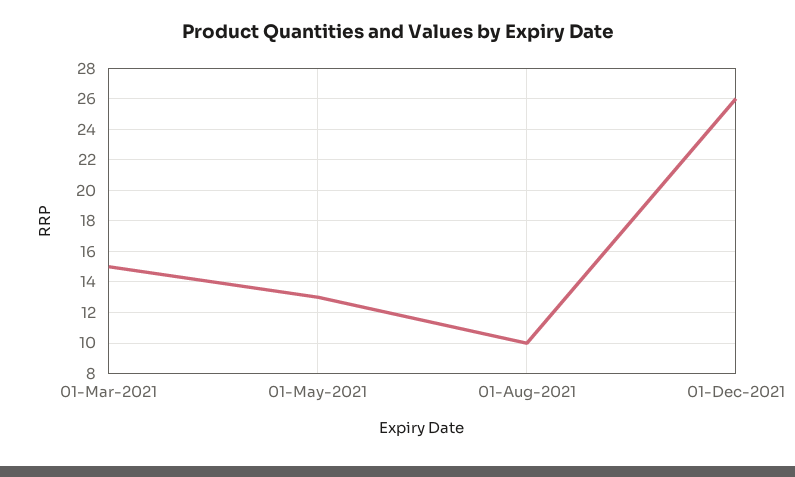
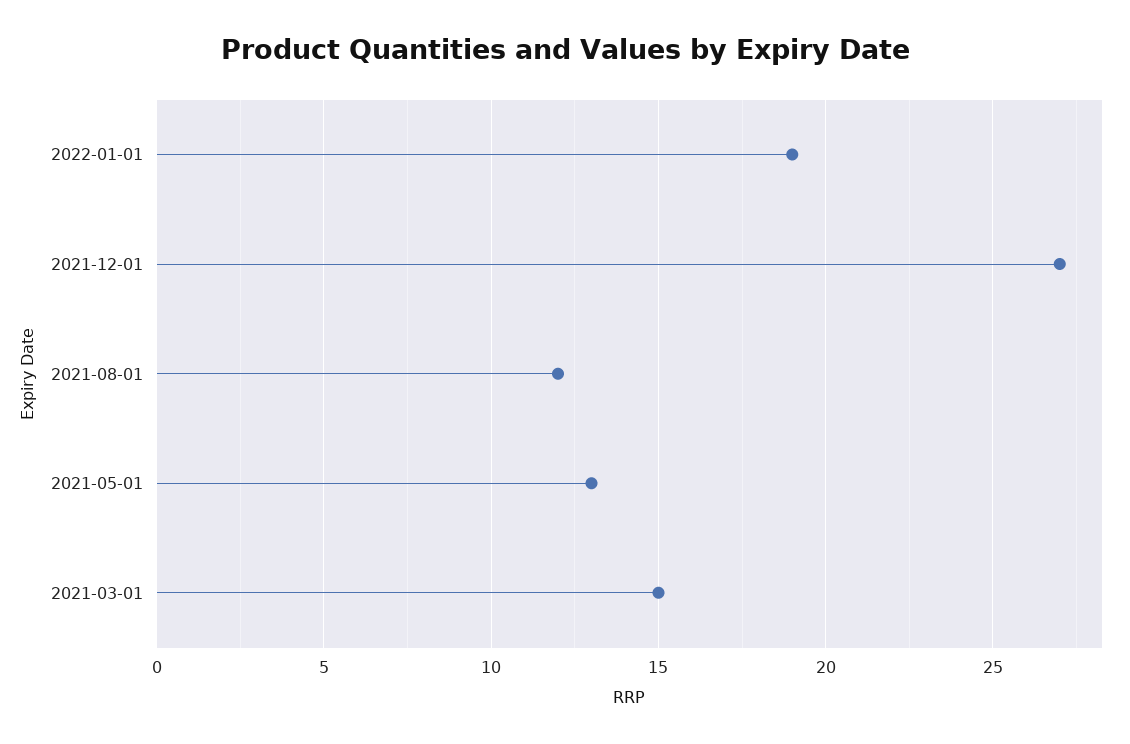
01-Aug-2021: 10 -> 12
01-Dec-2021: 26 -> 27
2022-01-01: none -> 19

